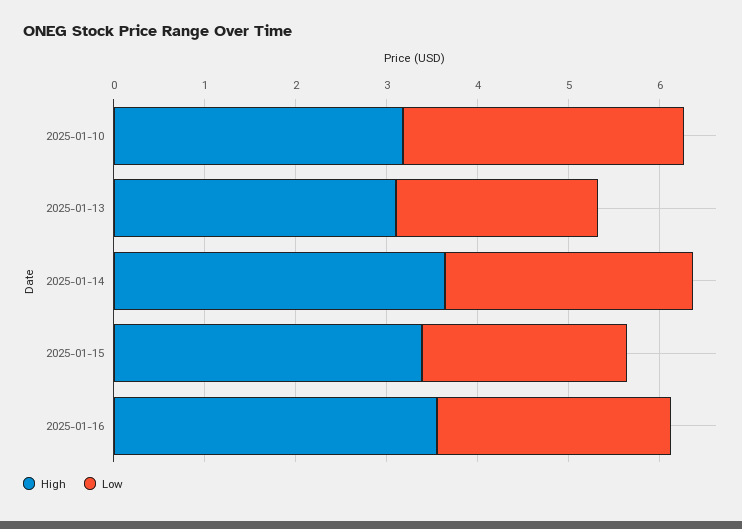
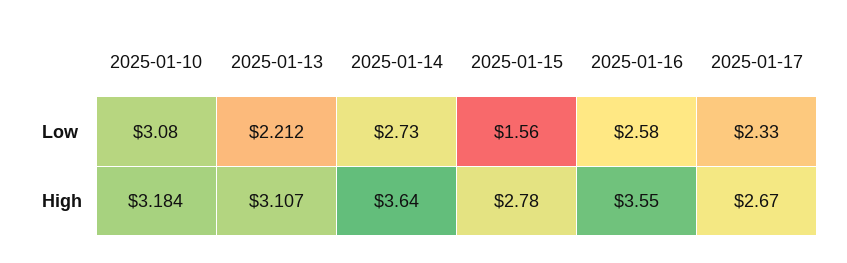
High, 2025-01-15: 3.4 -> 2.78
Low, 2025-01-15: 2.2 -> 1.56
Low, 2025-01-17: none -> 2.33
High, 2025-01-17: none -> 2.67

